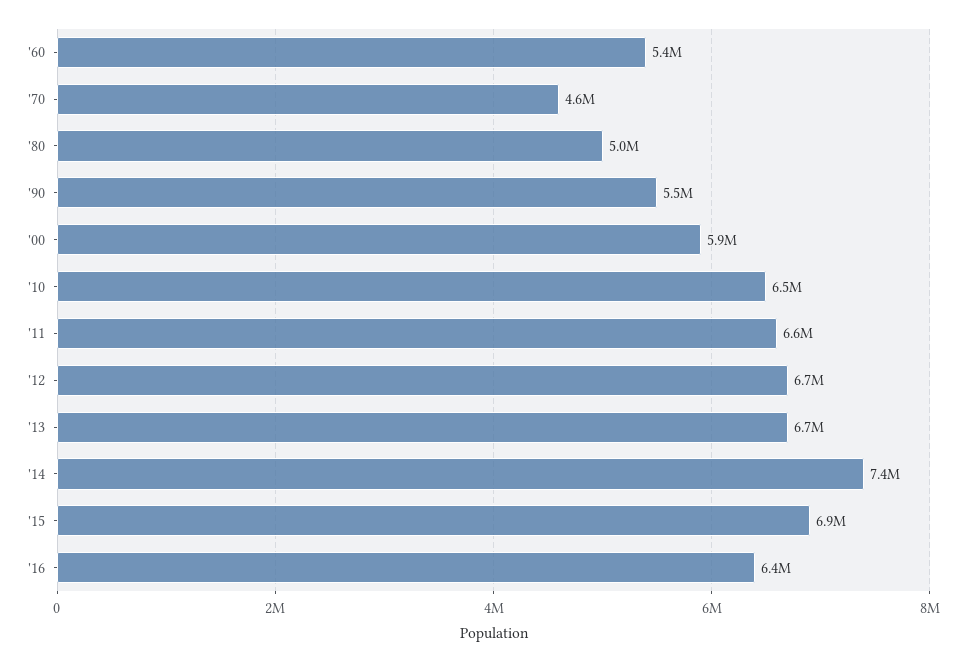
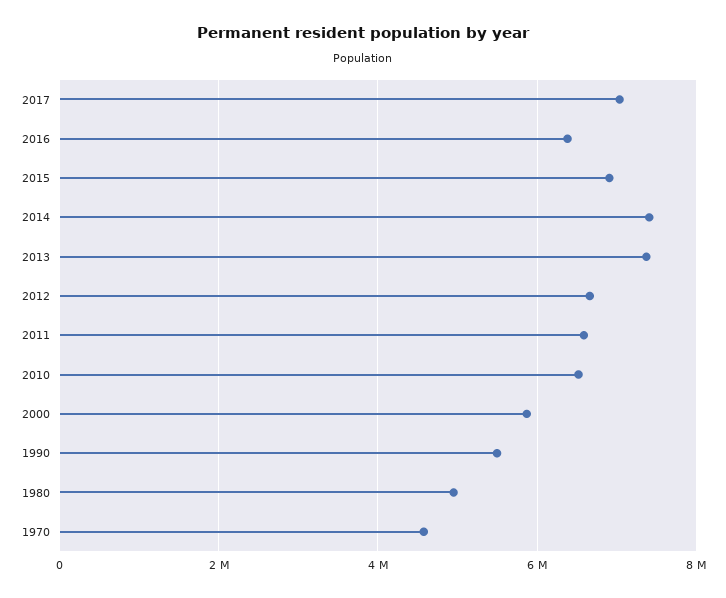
'60: 5400000 -> none
'13: 6700000 -> 7400000
2017: none -> 7000000

